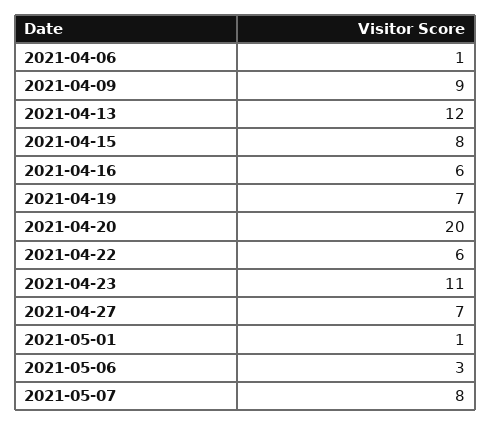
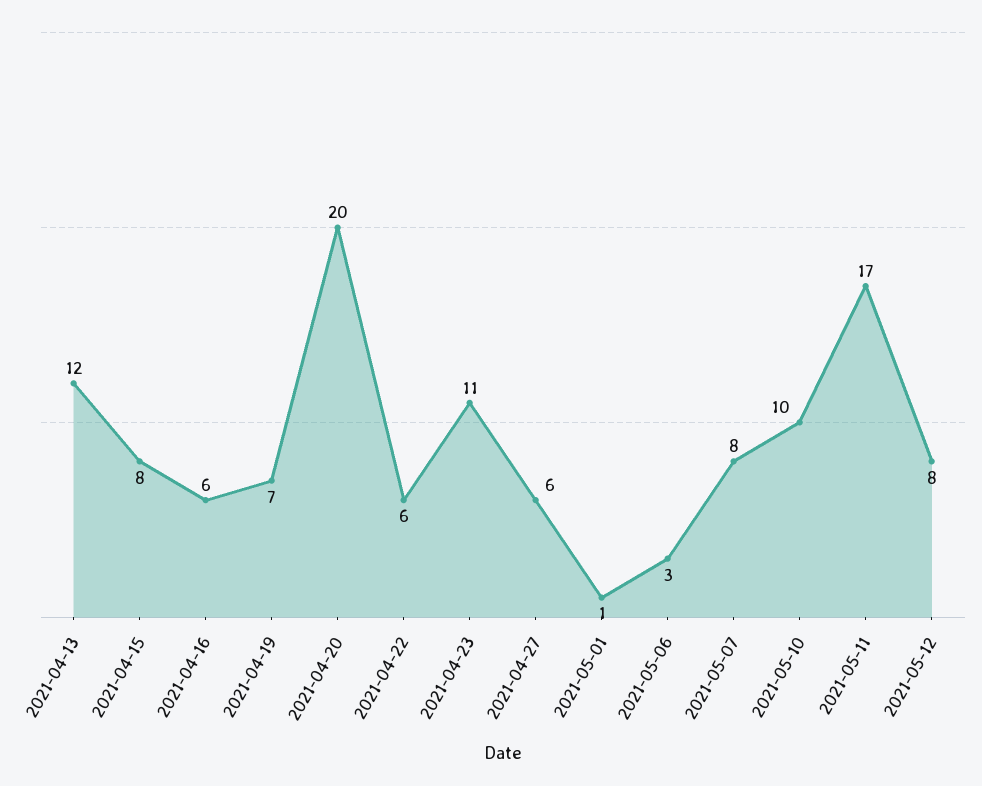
2021-04-06: 1 -> none
2021-04-09: 9 -> none
2021-04-27: 7 -> 6
2021-05-10: none -> 10
2021-05-11: none -> 17
2021-05-12: none -> 8

